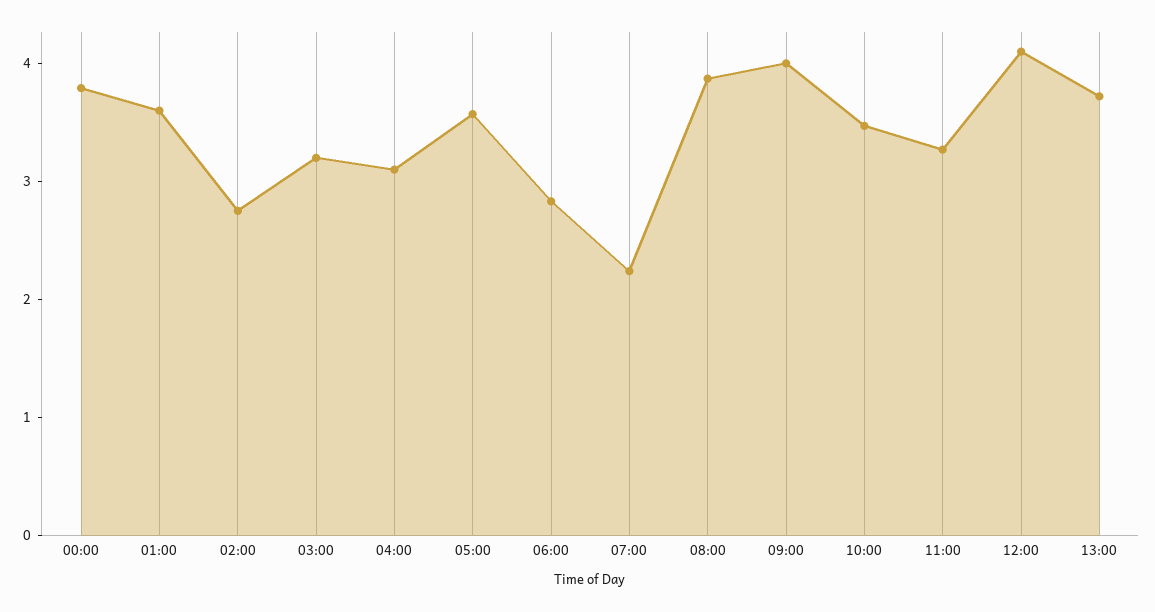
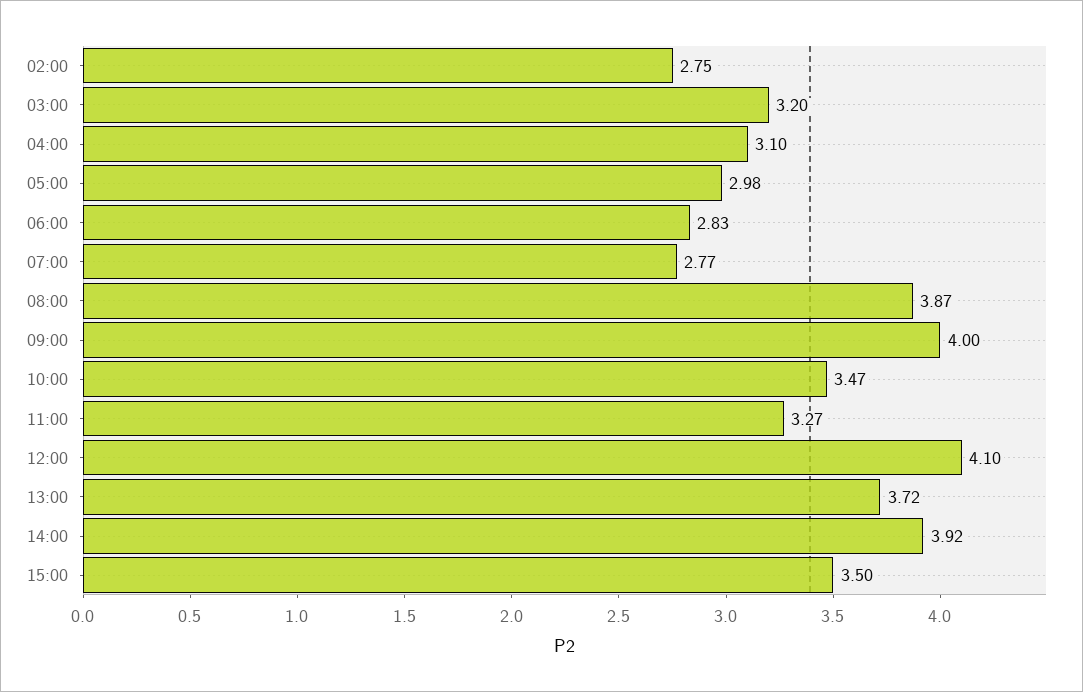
00:00: 3.8 -> none
01:00: 3.6 -> none
05:00: 3.6 -> 2.98
07:00: 2.2 -> 2.77
14:00: none -> 3.92
15:00: none -> 3.5

